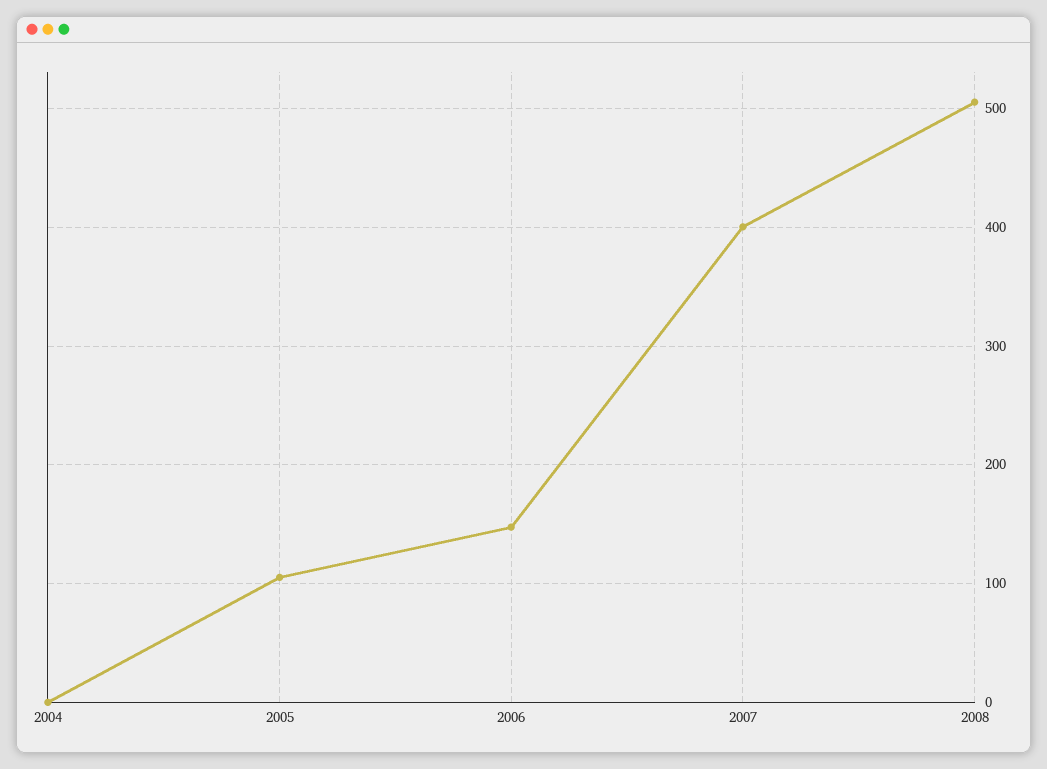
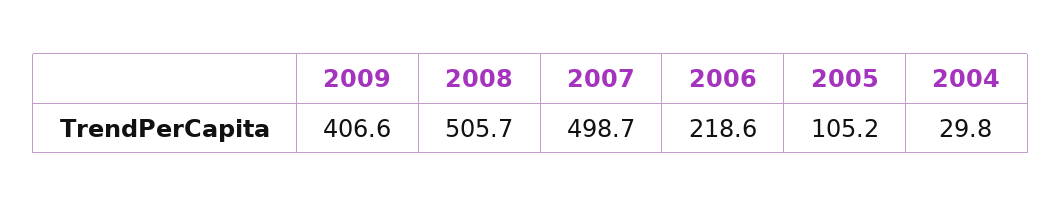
2004: 0 -> 29.8
2006: 150 -> 218.6
2007: 400 -> 498.7
2009: none -> 406.6

